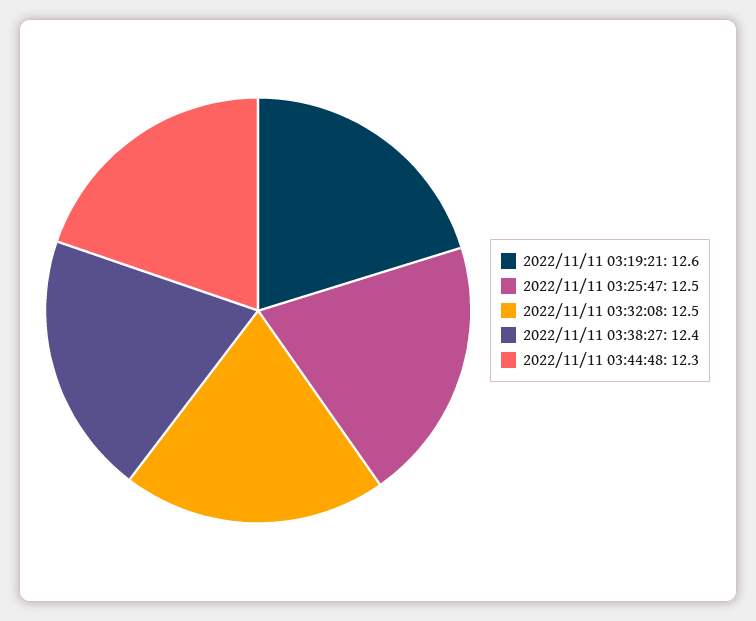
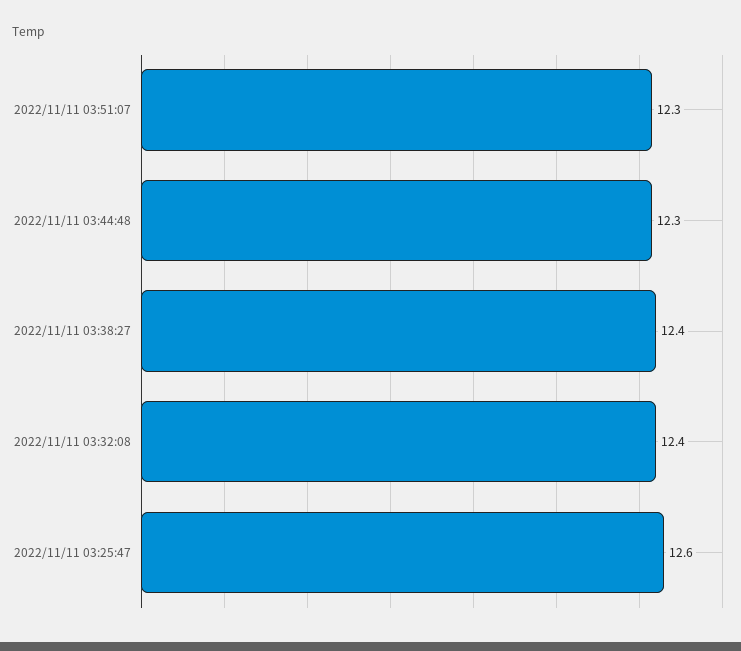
2022/11/11 03:19:21: 12.6 -> none
2022/11/11 03:25:47: 12.5 -> 12.6
2022/11/11 03:32:08: 12.5 -> 12.4
2022/11/11 03:51:07: none -> 12.3

